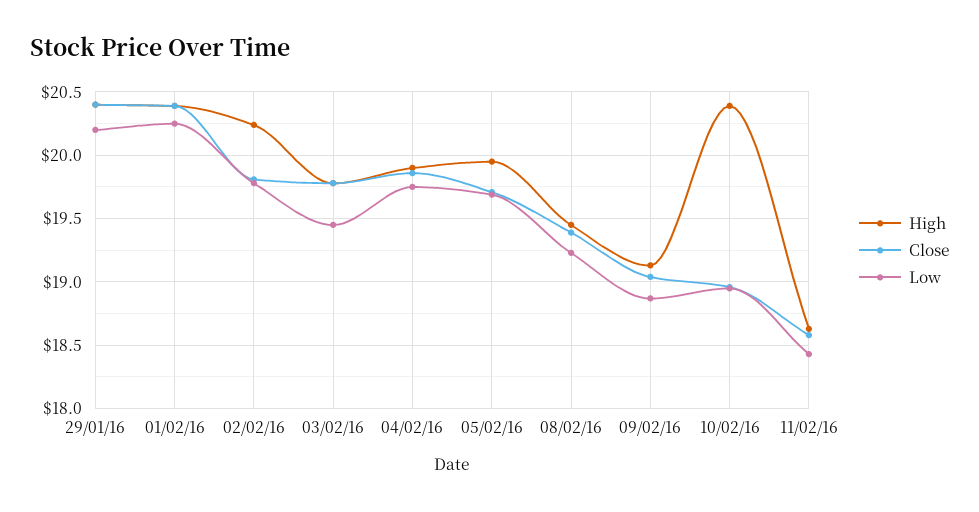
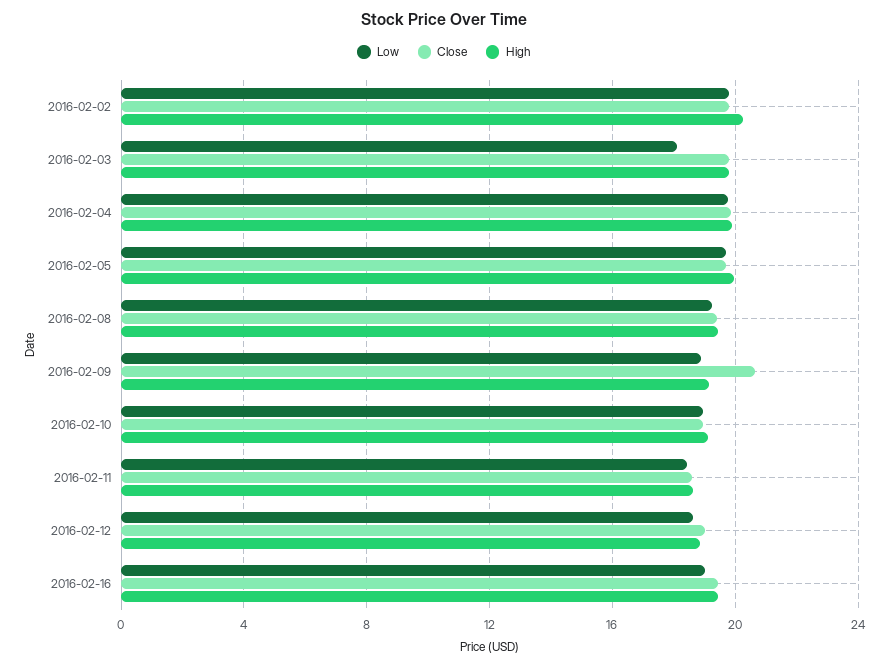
High, 29/01/16: 20.4 -> none
Close, 29/01/16: 20.4 -> none
Low, 29/01/16: 20.2 -> none
High, 01/02/16: 20.4 -> none
Close, 01/02/16: 20.4 -> none
Low, 01/02/16: 20.25 -> none
Low, 03/02/16: 19.45 -> 18
Close, 09/02/16: 19.05 -> 20.5
High, 10/02/16: 20.4 -> 19
Low, 2016-02-12: none -> 18.5
Close, 2016-02-12: none -> 19
High, 2016-02-12: none -> 19
Low, 2016-02-16: none -> 19
Close, 2016-02-16: none -> 19.5
High, 2016-02-16: none -> 19.5

